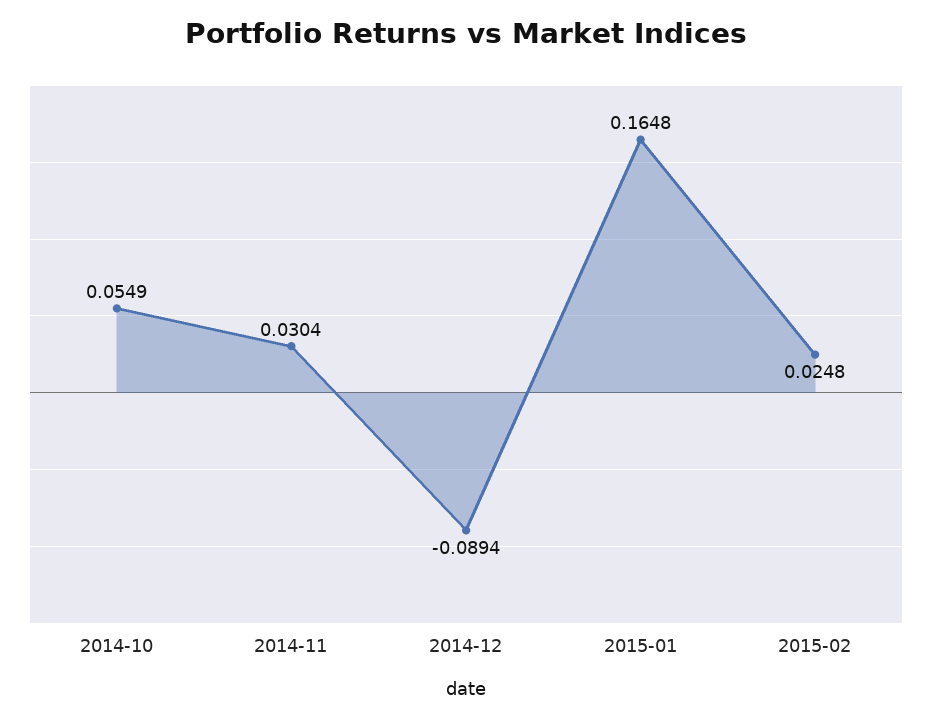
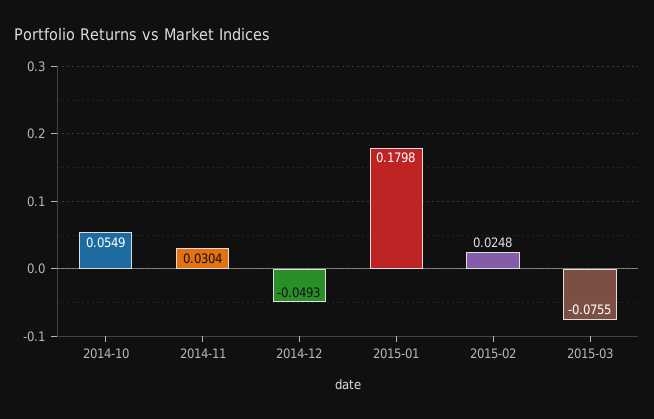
2014-12: -0.0894 -> -0.0493
2015-01: 0.1648 -> 0.1798
2015-03: none -> -0.0755

